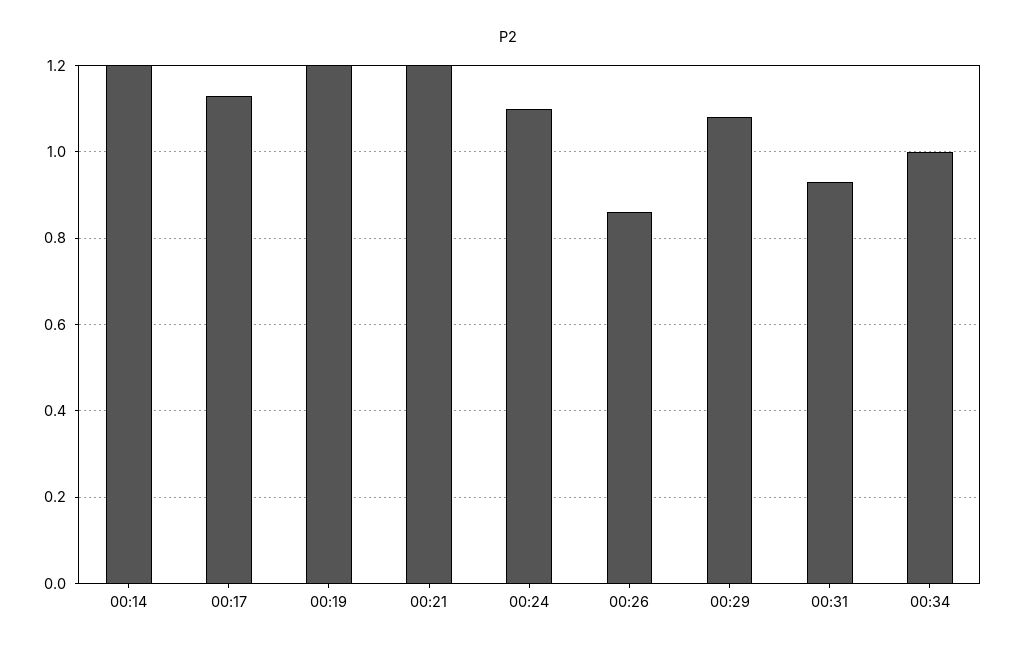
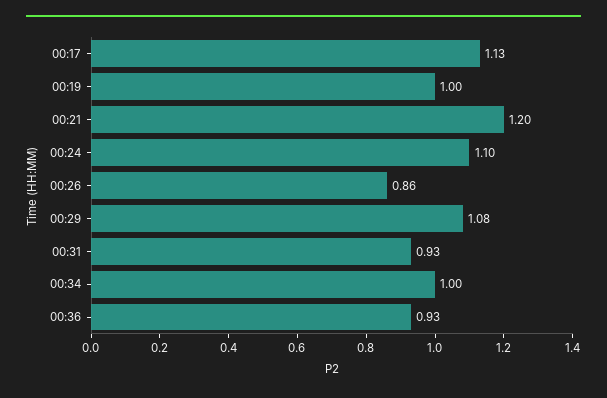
00:14: 1.2 -> none
00:19: 1.2 -> 1
00:36: none -> 0.93

